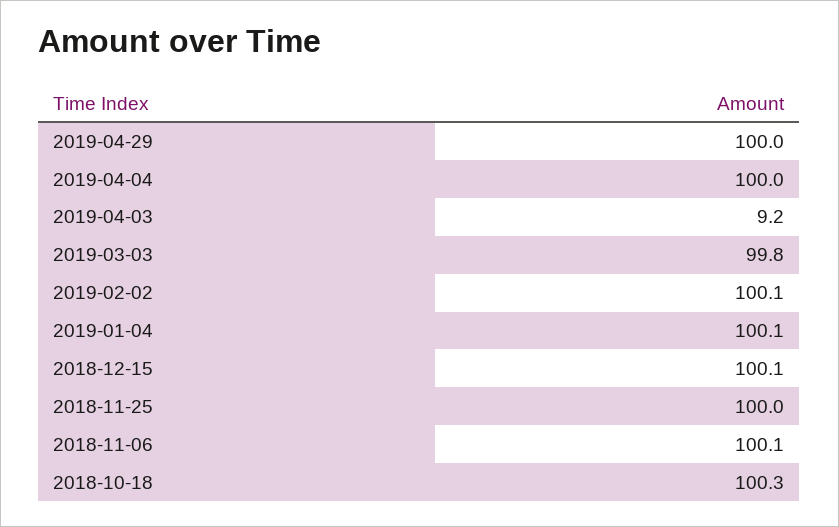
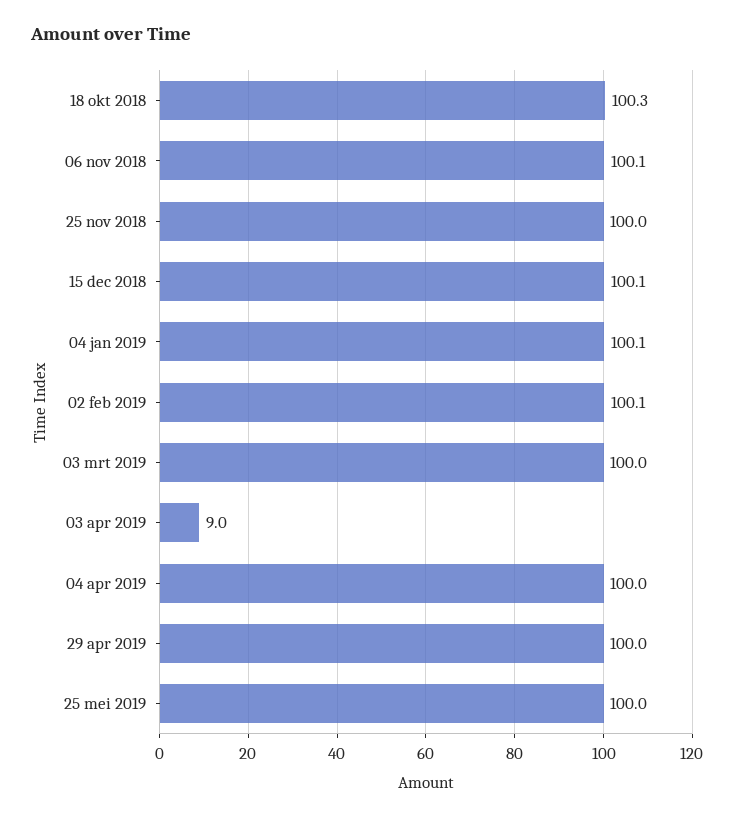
2019-04-03: 9.2 -> 9
2019-03-03: 99.8 -> 100
25 mei 2019: none -> 100

